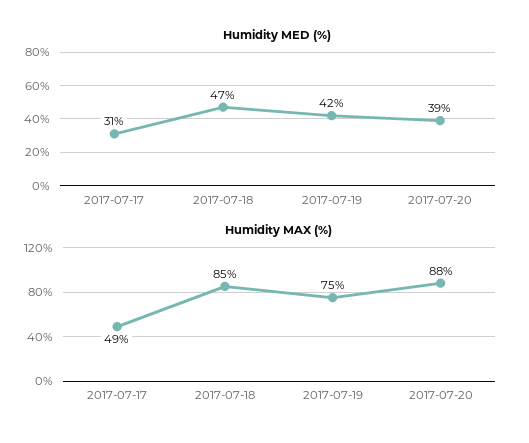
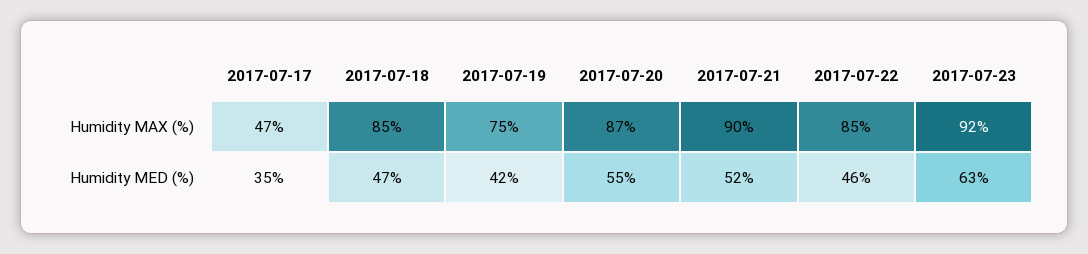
Humidity MED (%), 2017-07-17: 31 -> 35
Humidity MED (%), 2017-07-20: 39 -> 55
Humidity MAX (%), 2017-07-17: 49 -> 47
Humidity MAX (%), 2017-07-20: 88 -> 87
Humidity MAX (%), 2017-07-21: none -> 90
Humidity MAX (%), 2017-07-22: none -> 85
Humidity MAX (%), 2017-07-23: none -> 92
Humidity MED (%), 2017-07-21: none -> 52
Humidity MED (%), 2017-07-22: none -> 46
Humidity MED (%), 2017-07-23: none -> 63

